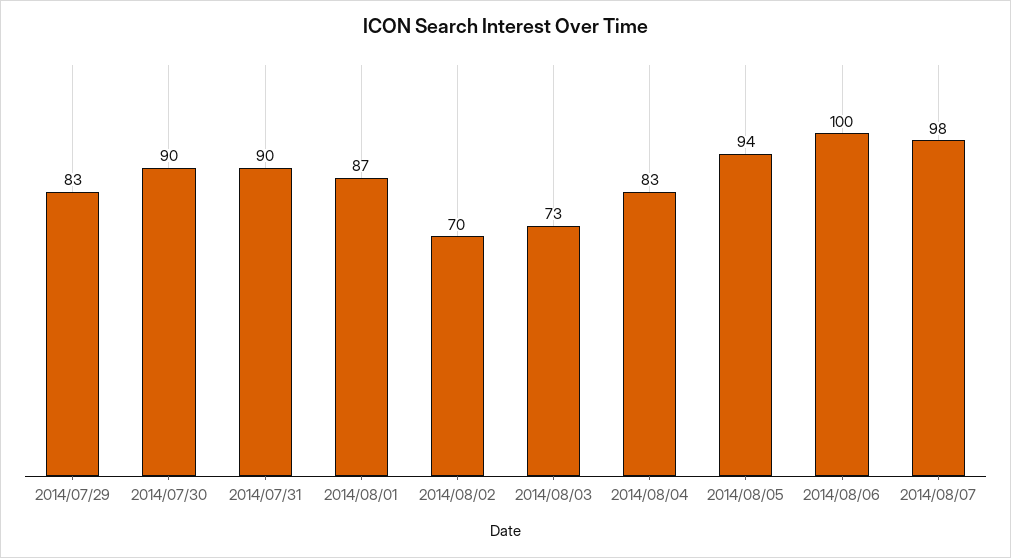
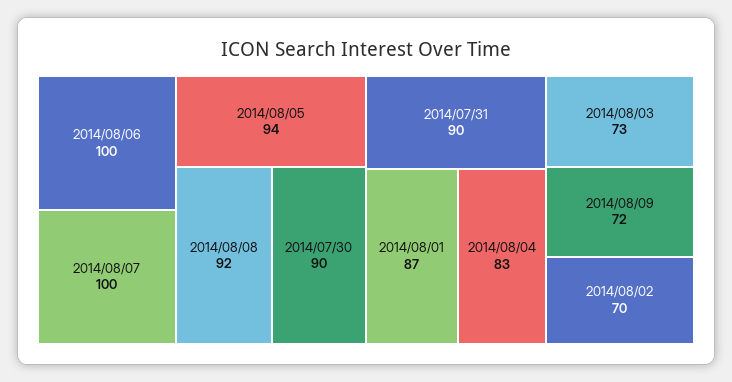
2014/07/29: 83 -> none
2014/08/07: 98 -> 100
2014/08/08: none -> 92
2014/08/09: none -> 72

